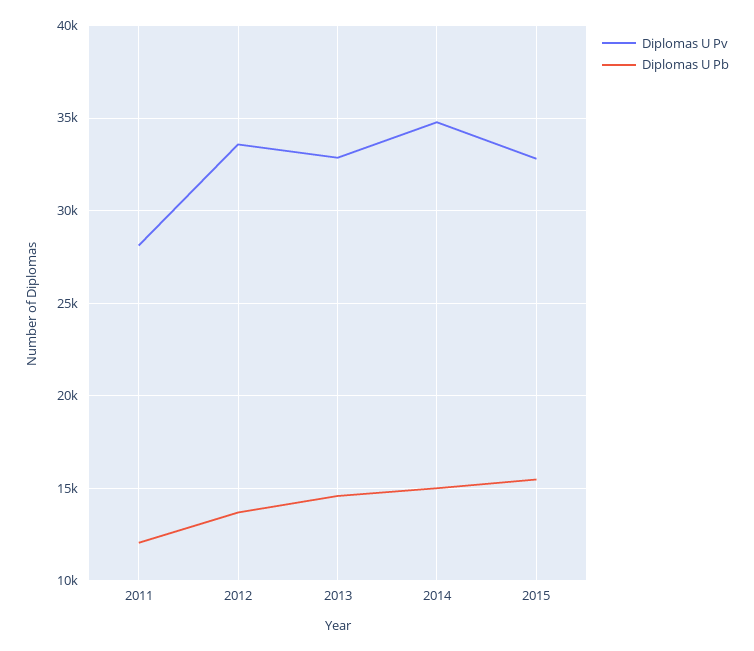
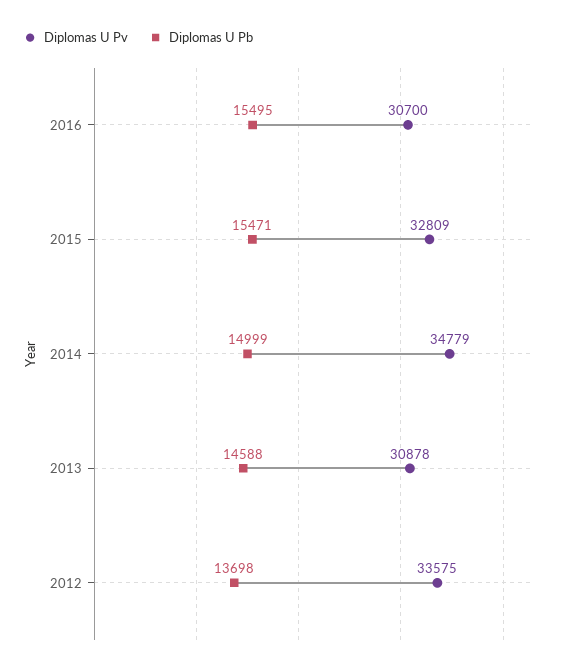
Diplomas U Pv, 2011: 28000 -> none
Diplomas U Pb, 2011: 12000 -> none
Diplomas U Pv, 2013: 33000 -> 30878
Diplomas U Pv, 2016: none -> 30700
Diplomas U Pb, 2016: none -> 15495

